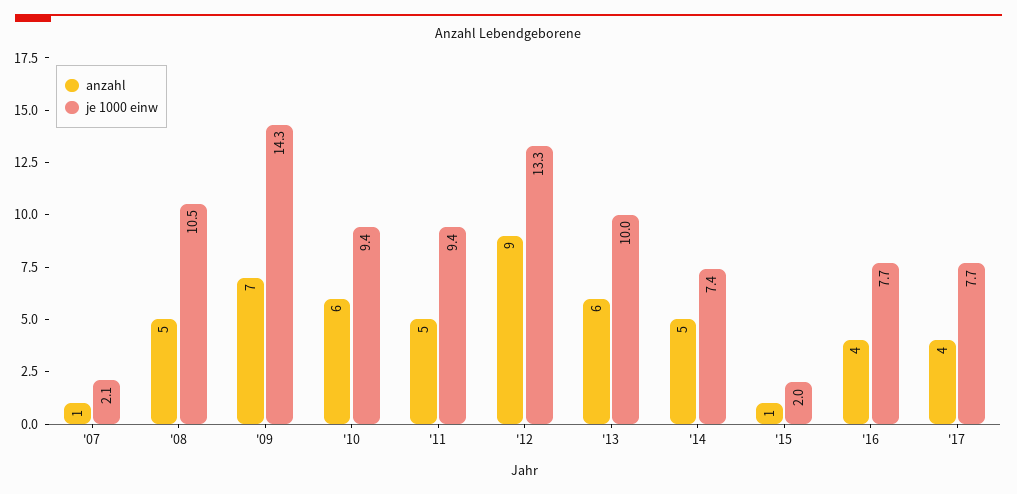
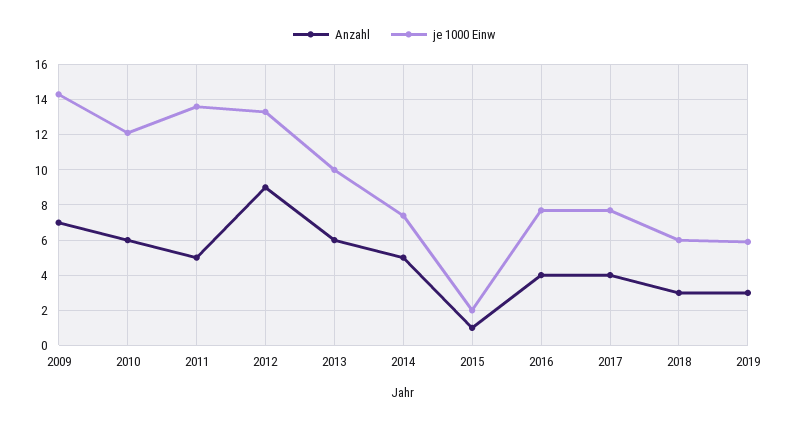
anzahl, '07: 1 -> none
je 1000 einw, '07: 2.1 -> none
anzahl, '08: 5 -> none
je 1000 einw, '08: 10.5 -> none
je 1000 einw, '10: 9.4 -> 12
je 1000 einw, '11: 9.4 -> 13.5
anzahl, 2018: none -> 3
je 1000 einw, 2018: none -> 6
anzahl, 2019: none -> 3
je 1000 einw, 2019: none -> 6

